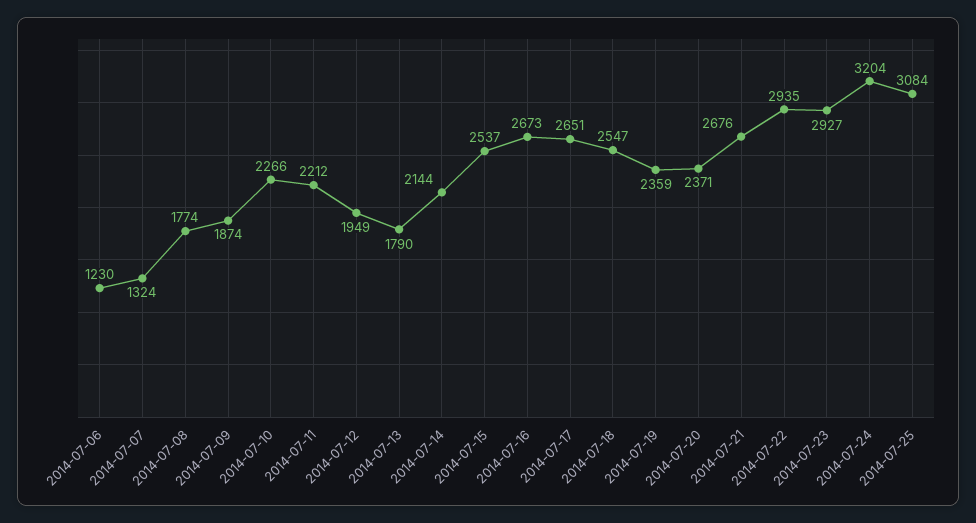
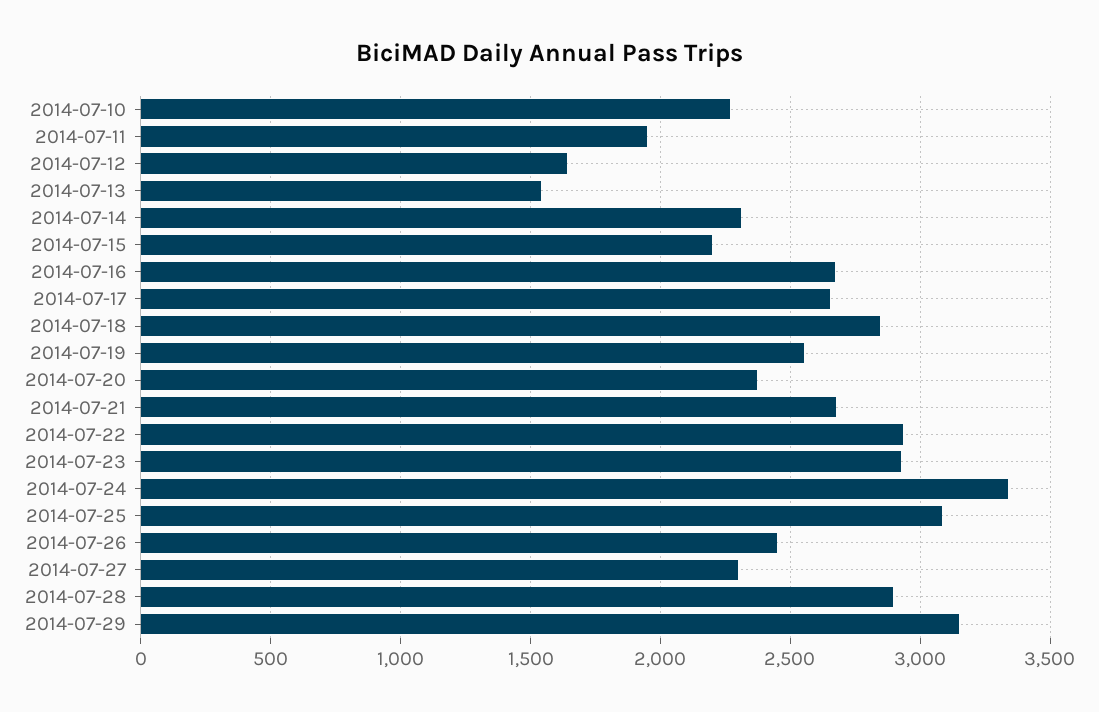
2014-07-06: 1230 -> none
2014-07-07: 1324 -> none
2014-07-08: 1774 -> none
2014-07-09: 1874 -> none
2014-07-11: 2212 -> 1950
2014-07-12: 1949 -> 1650
2014-07-13: 1790 -> 1550
2014-07-14: 2144 -> 2300
2014-07-15: 2537 -> 2200
2014-07-18: 2547 -> 2850
2014-07-19: 2359 -> 2550
2014-07-24: 3204 -> 3350
2014-07-26: none -> 2450
2014-07-27: none -> 2300
2014-07-28: none -> 2900
2014-07-29: none -> 3150

